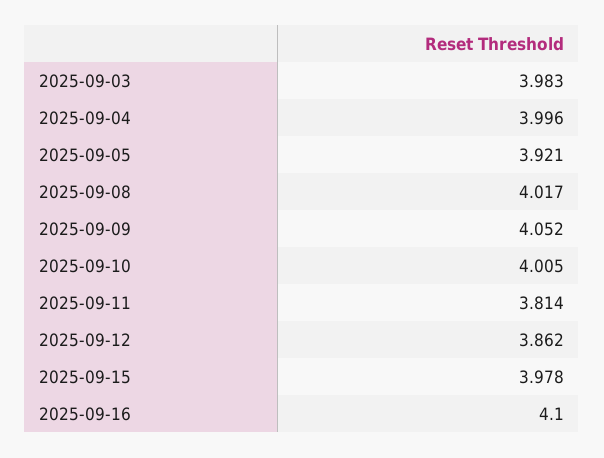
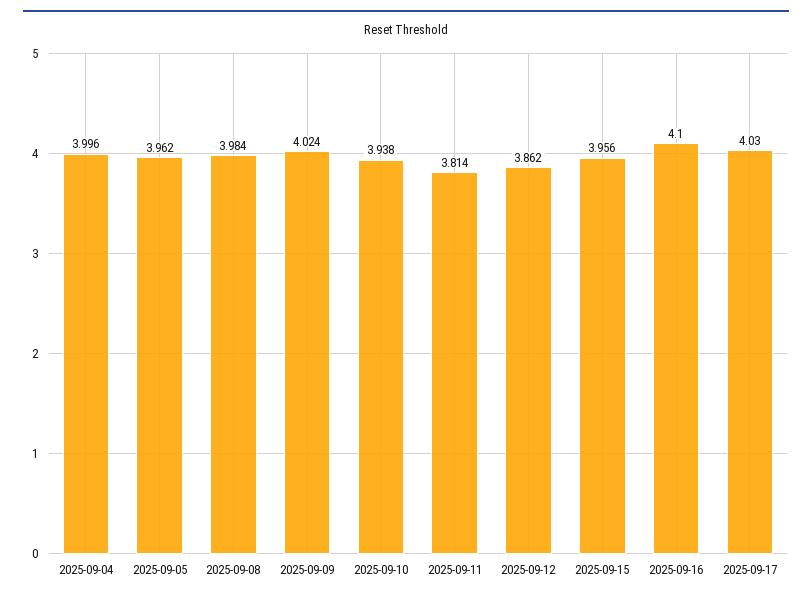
2025-09-03: 3.983 -> none
2025-09-05: 3.921 -> 3.962
2025-09-08: 4.017 -> 3.984
2025-09-09: 4.052 -> 4.024
2025-09-10: 4.005 -> 3.938
2025-09-15: 3.978 -> 3.956
2025-09-17: none -> 4.03

